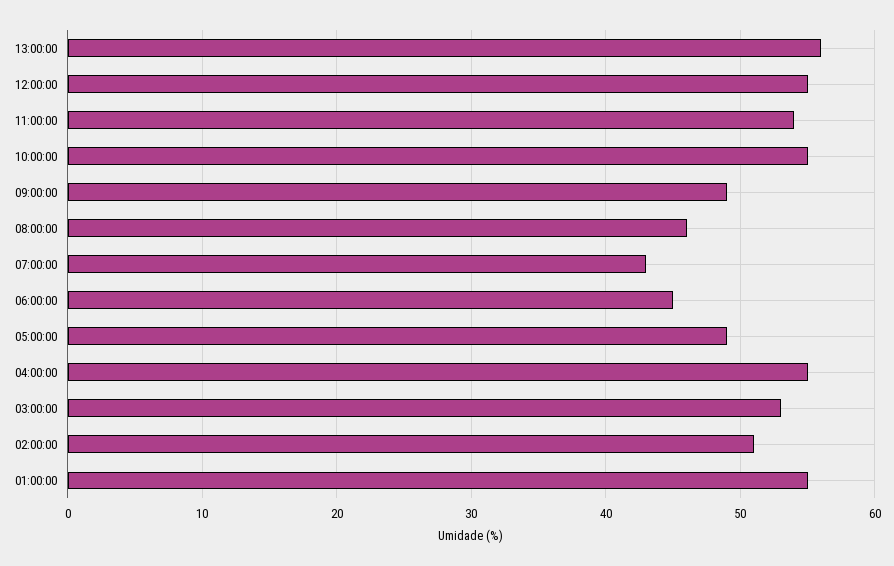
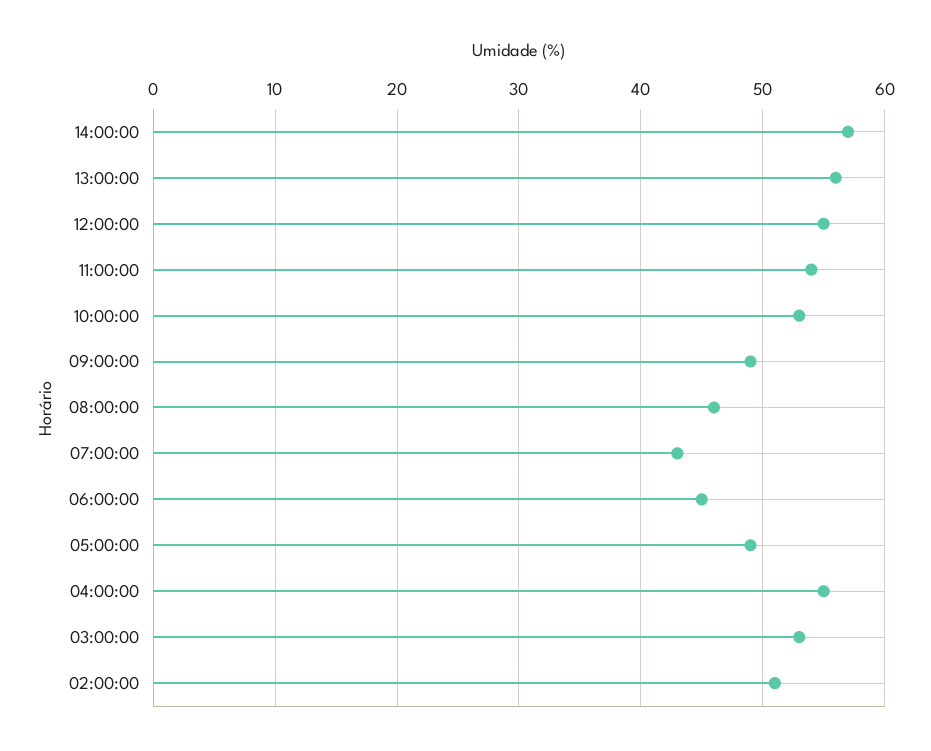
10:00:00: 55 -> 53
01:00:00: 55 -> none
14:00:00: none -> 57

